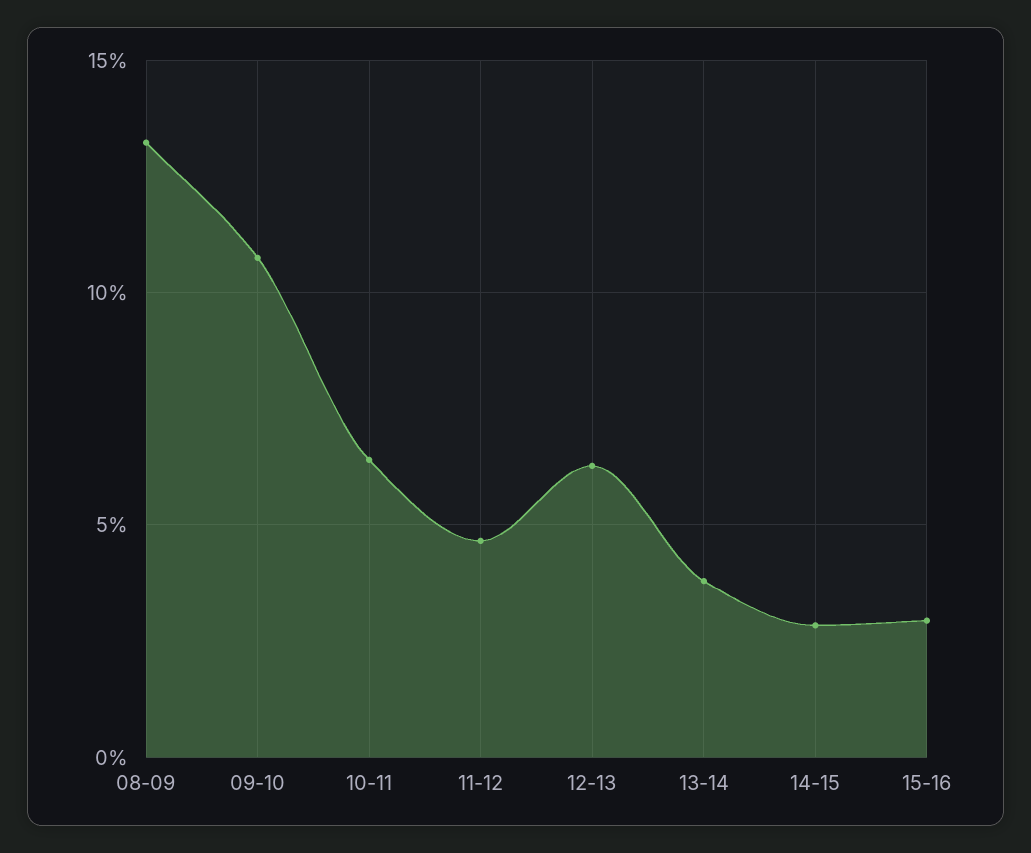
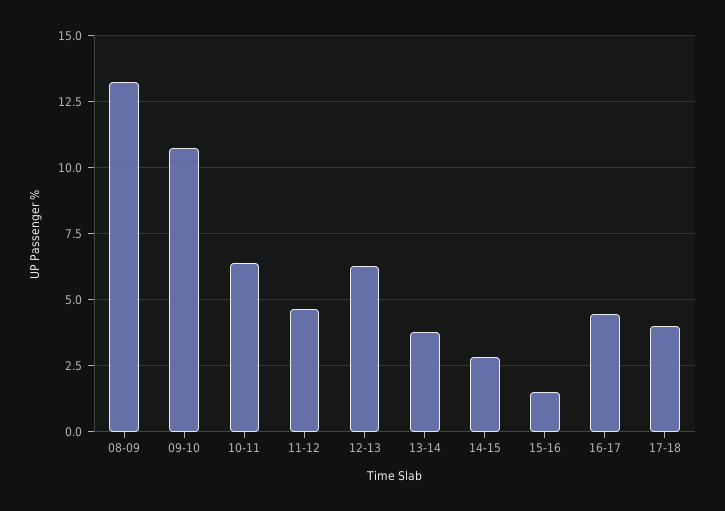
15-16: 3 -> 1.5
16-17: none -> 4.5
17-18: none -> 4

